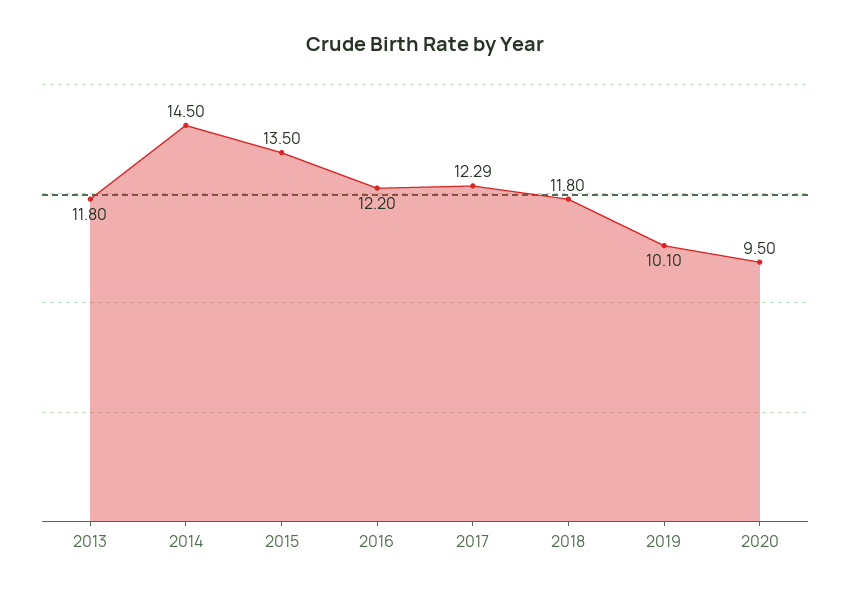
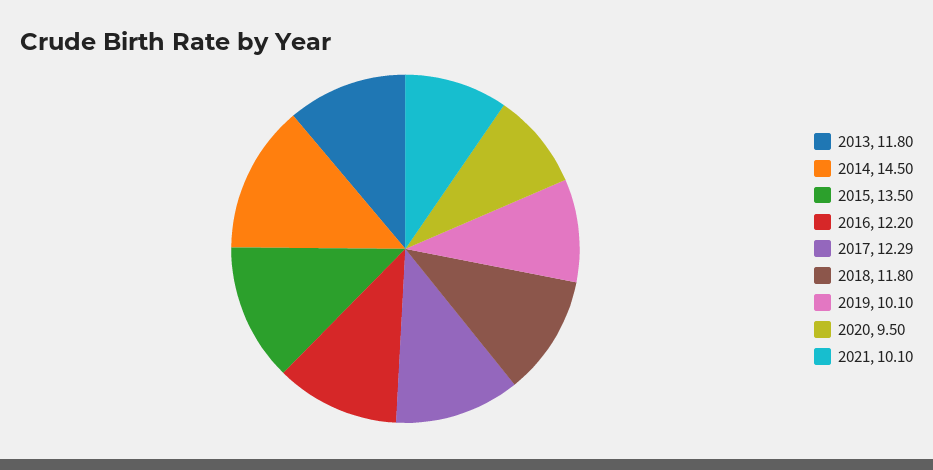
2021: none -> 10.1

